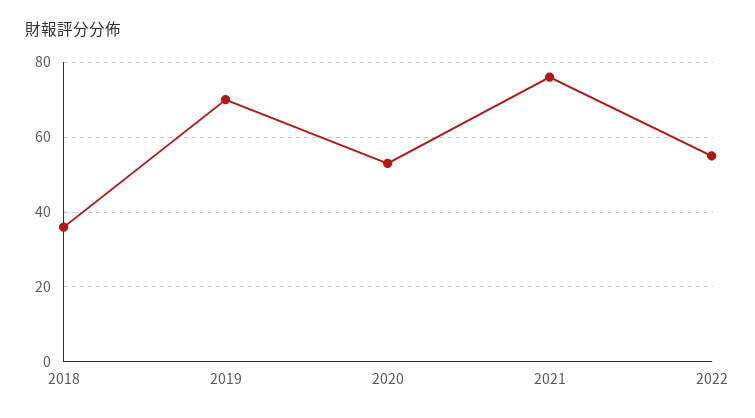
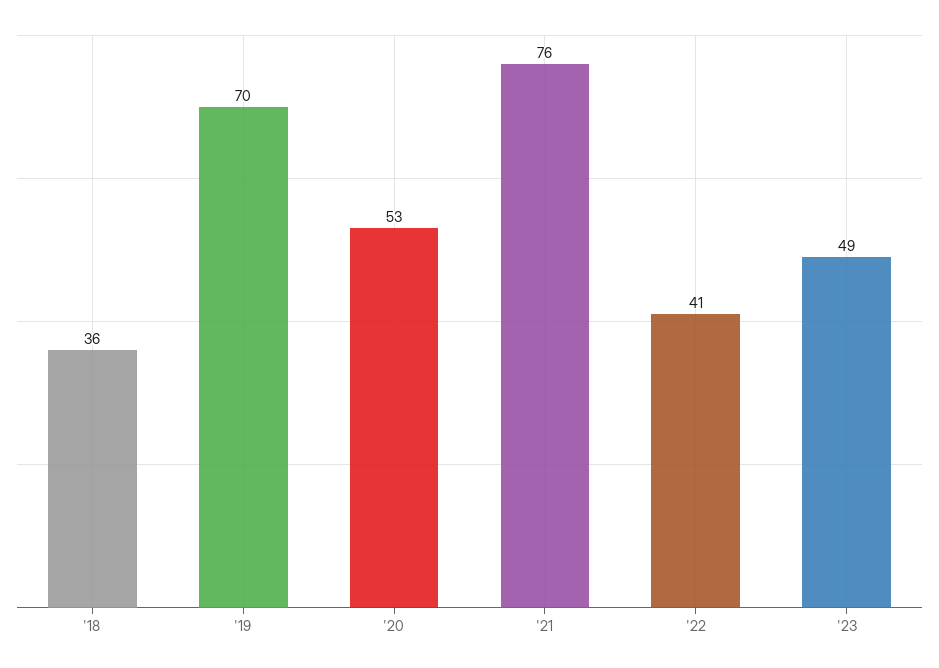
2022: 55 -> 41
'23: none -> 49

